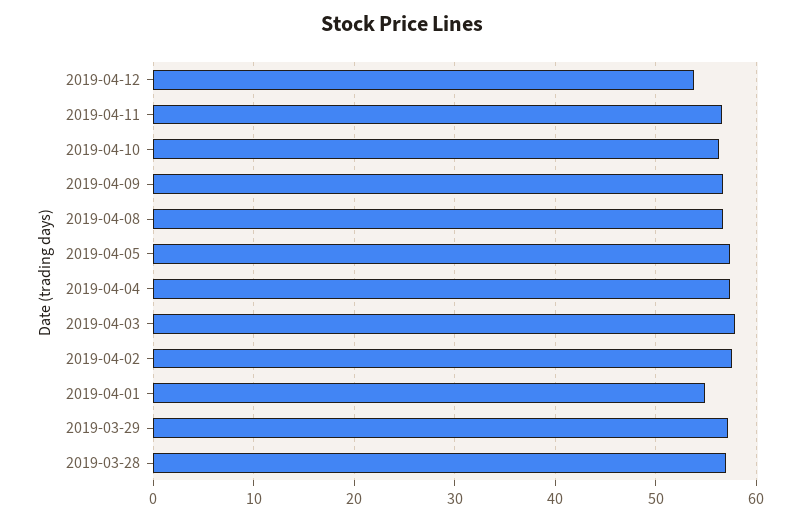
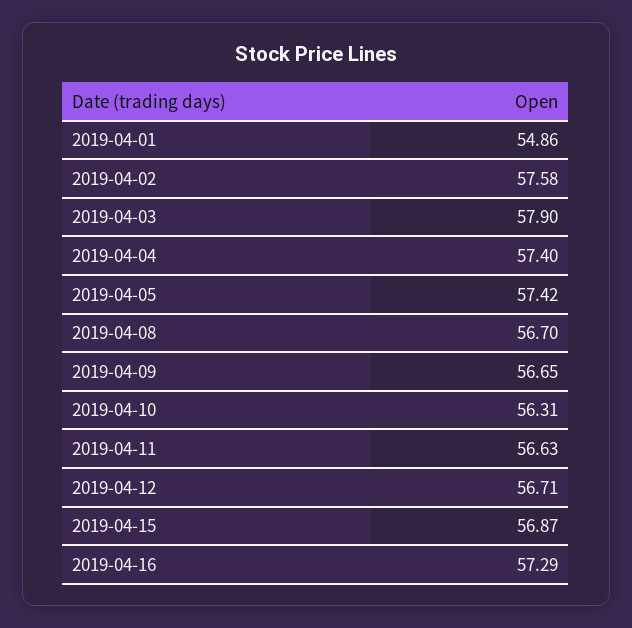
2019-04-12: 54 -> 56.71
2019-03-29: 57 -> none
2019-03-28: 57 -> none
2019-04-15: none -> 56.87
2019-04-16: none -> 57.29

